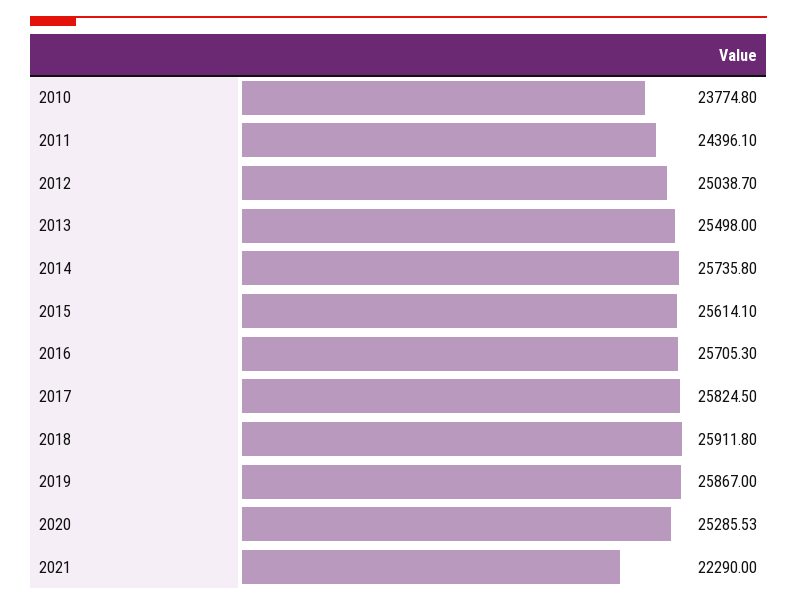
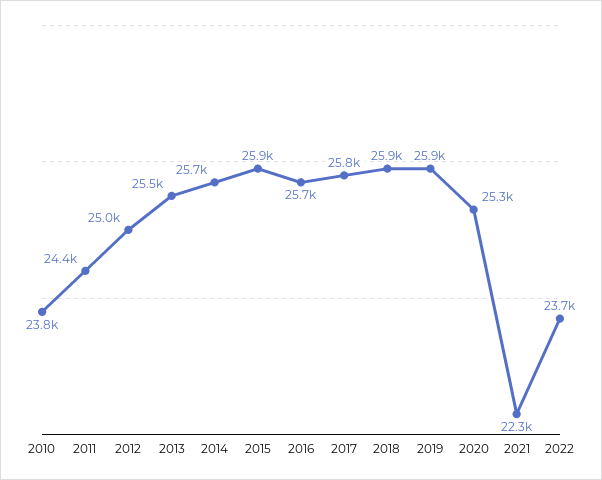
2015: 25614.1 -> 25900
2022: none -> 23700

